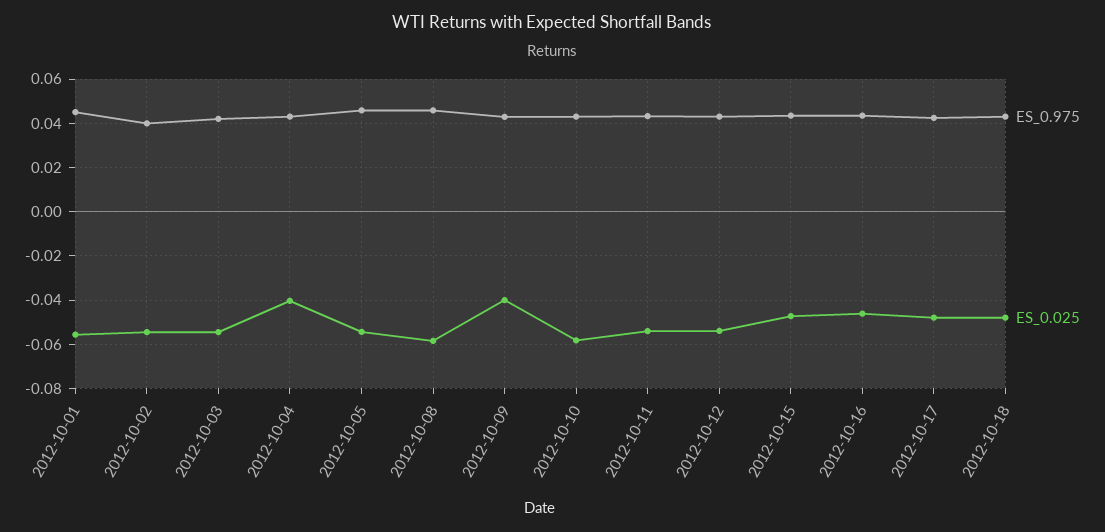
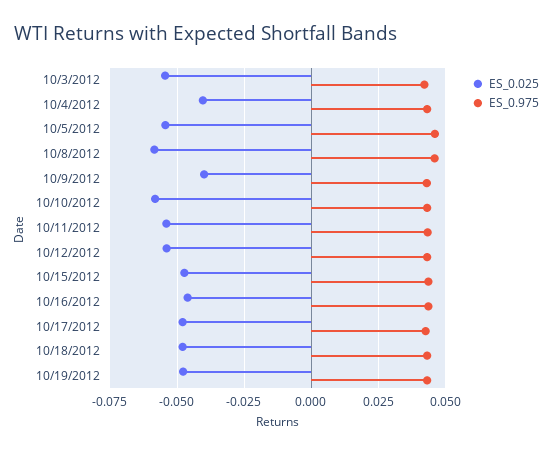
ES_0.975, 2012-10-01: 0.045 -> none
ES_0.025, 2012-10-01: -0.055 -> none
ES_0.975, 2012-10-02: 0.04 -> none
ES_0.025, 2012-10-02: -0.055 -> none
ES_0.025, 10/19/2012: none -> -0.0475
ES_0.975, 10/19/2012: none -> 0.0425

